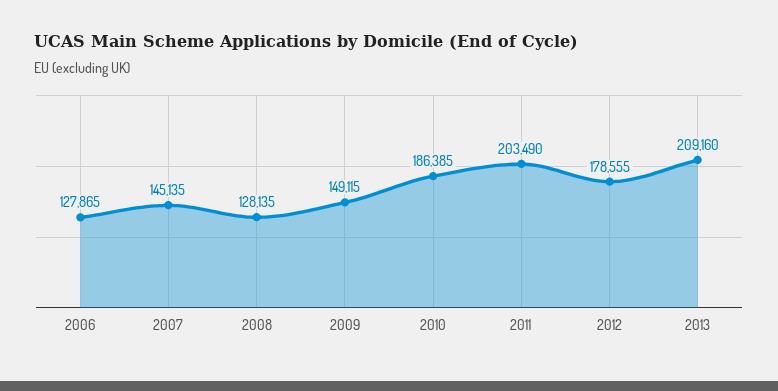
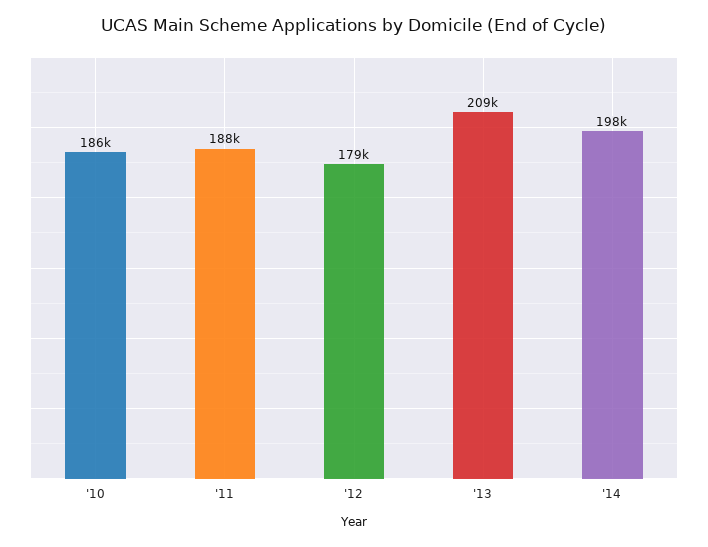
2006: 127865 -> none
2007: 145135 -> none
2008: 128135 -> none
2009: 149115 -> none
2011: 203490 -> 188000
'14: none -> 198000

